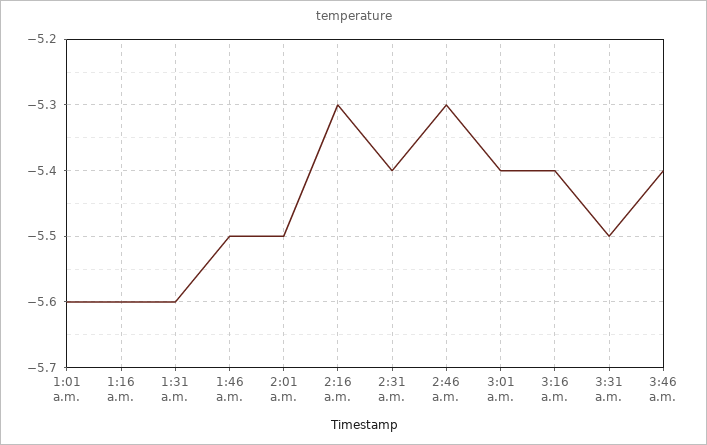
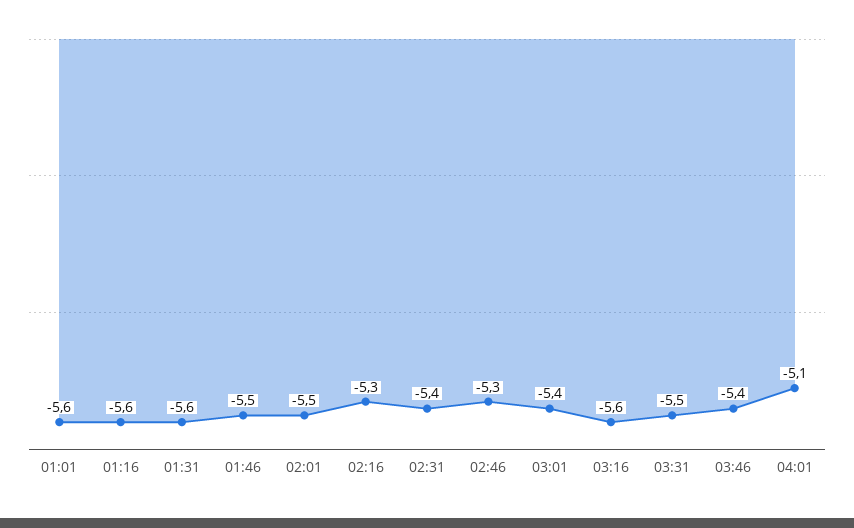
3:16 a.m.: -5.4 -> -5.6
04:01: none -> -5.1

